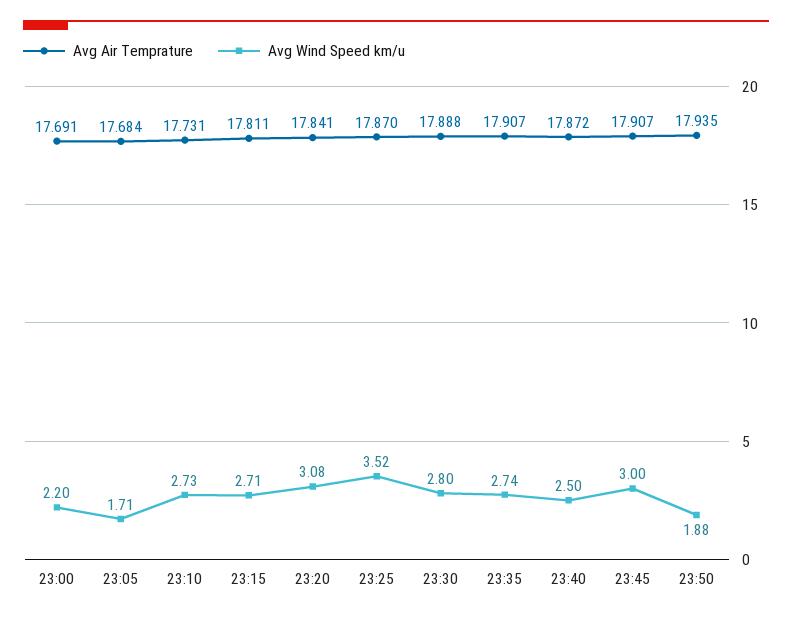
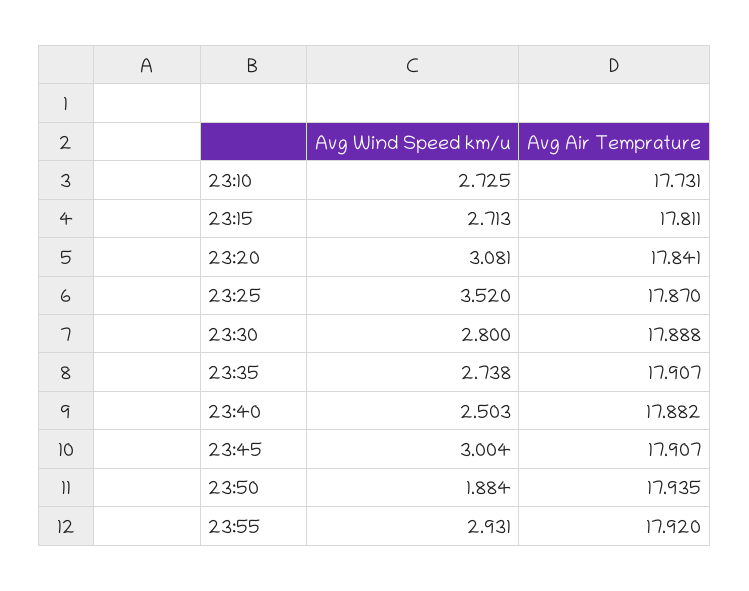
Avg Air Temprature, 23:00: 17.691 -> none
Avg Wind Speed km/u, 23:00: 2.2 -> none
Avg Air Temprature, 23:05: 17.684 -> none
Avg Wind Speed km/u, 23:05: 1.71 -> none
Avg Air Temprature, 23:40: 17.872 -> 17.882
Avg Wind Speed km/u, 23:55: none -> 2.931
Avg Air Temprature, 23:55: none -> 17.92

